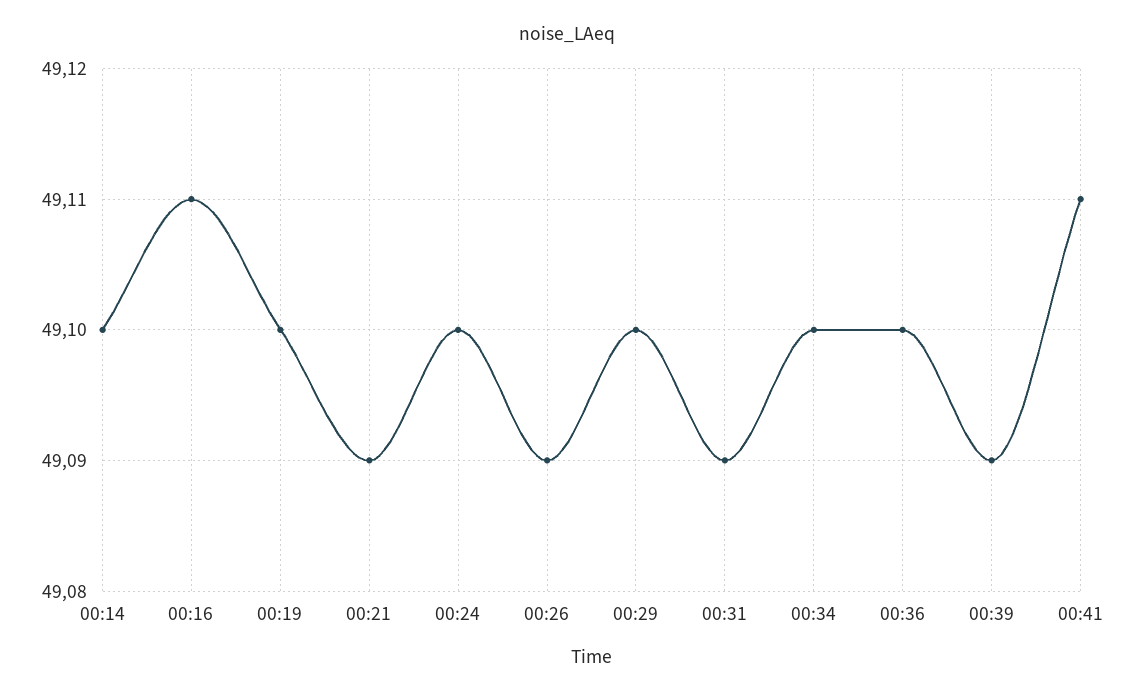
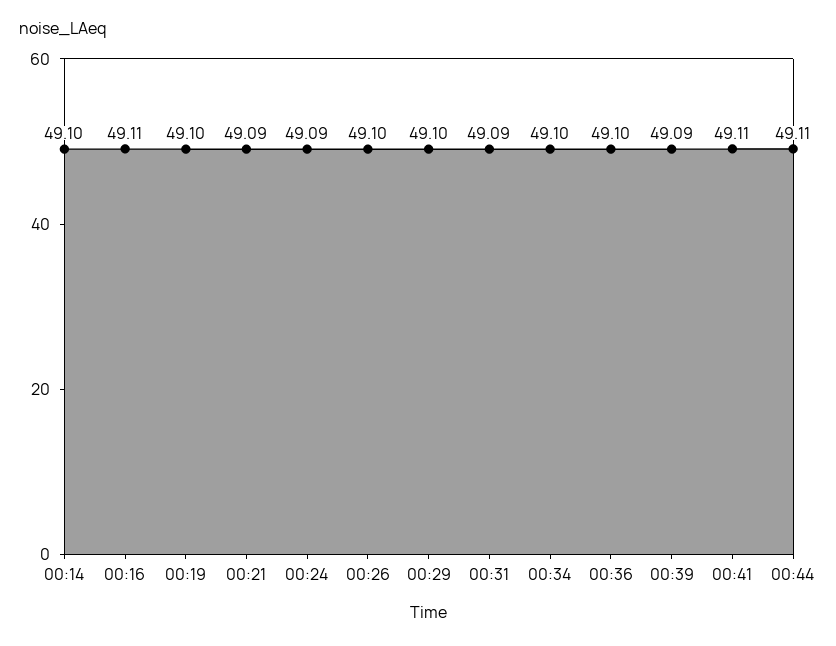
00:24: 49.1 -> 49.09
00:26: 49.09 -> 49.1
00:44: none -> 49.11

